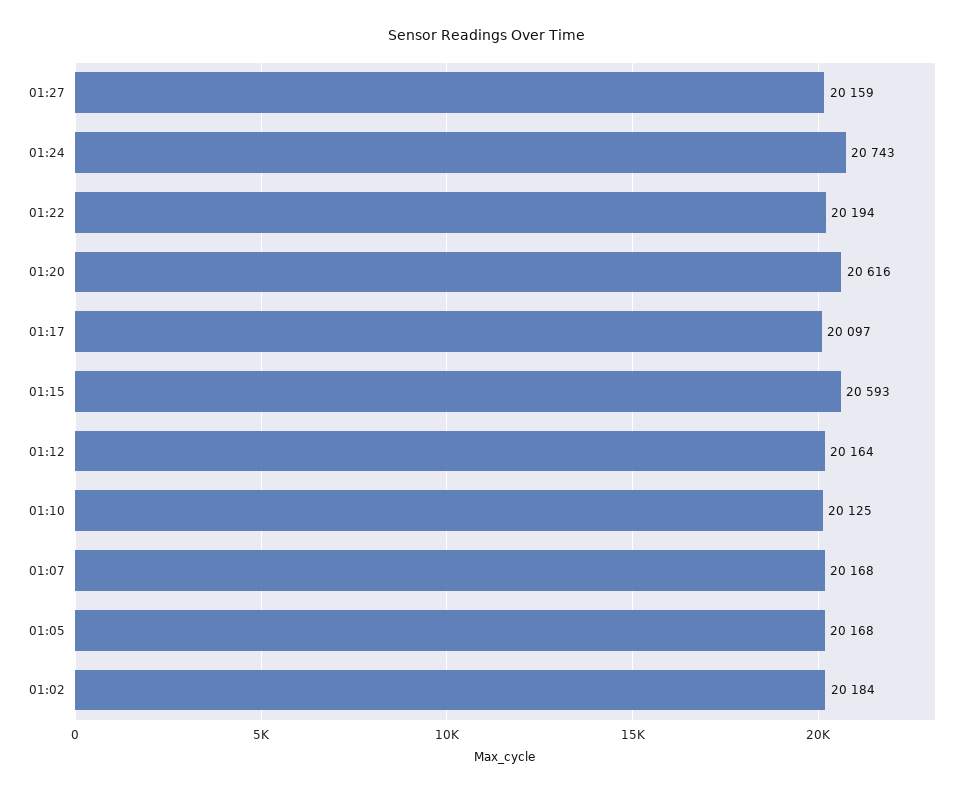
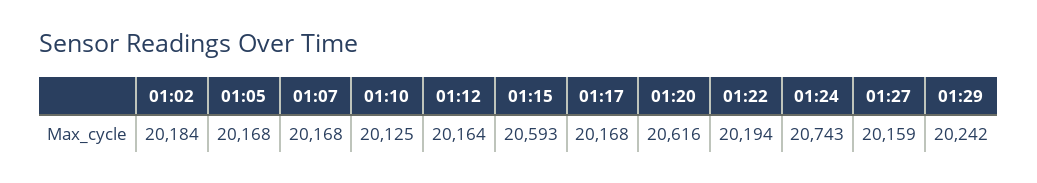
01:17: 20097 -> 20168
01:29: none -> 20242

